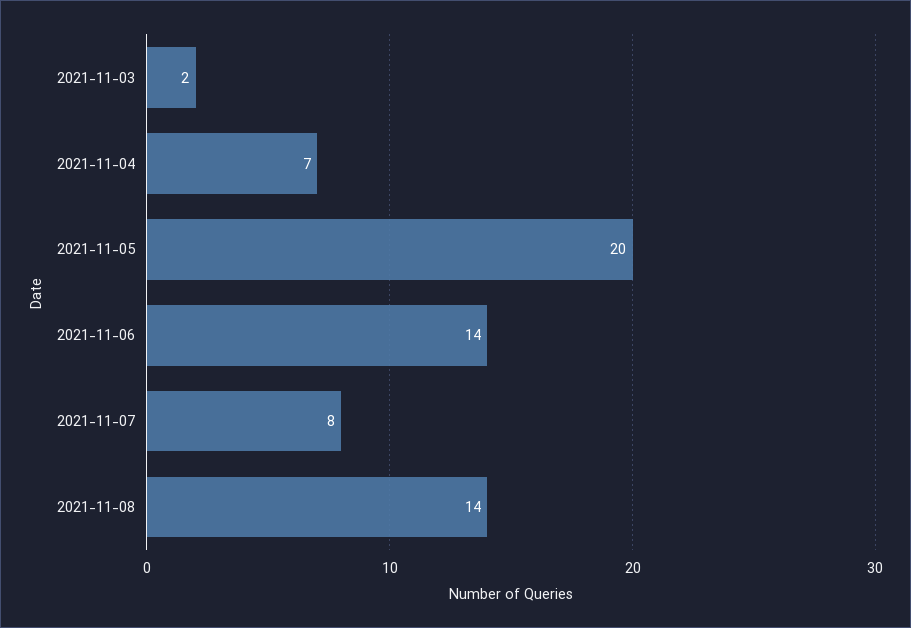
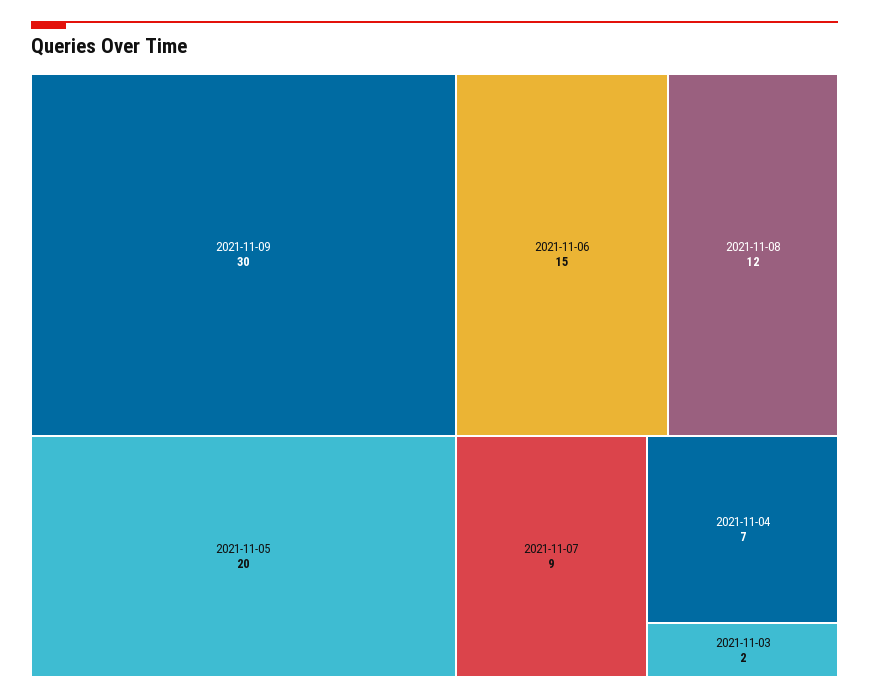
2021-11-06: 14 -> 15
2021-11-07: 8 -> 9
2021-11-08: 14 -> 12
2021-11-09: none -> 30

